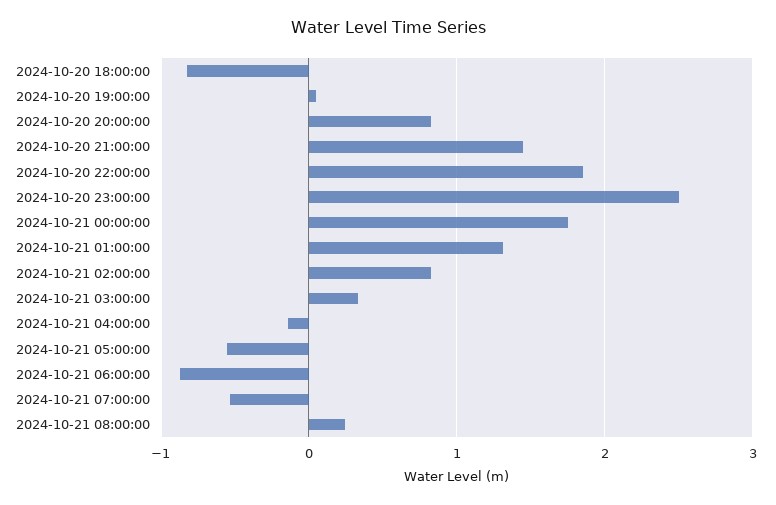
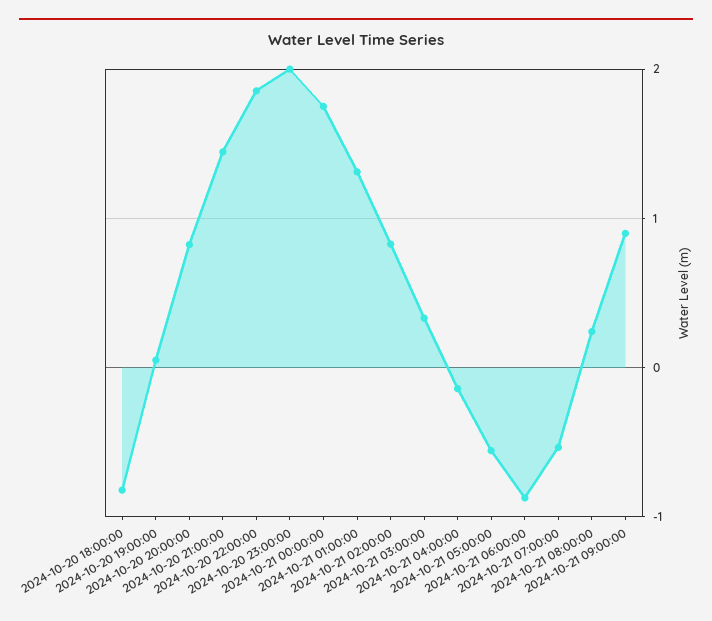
2024-10-20 23:00:00: 2.5 -> 2
2024-10-21 09:00:00: none -> 0.9

